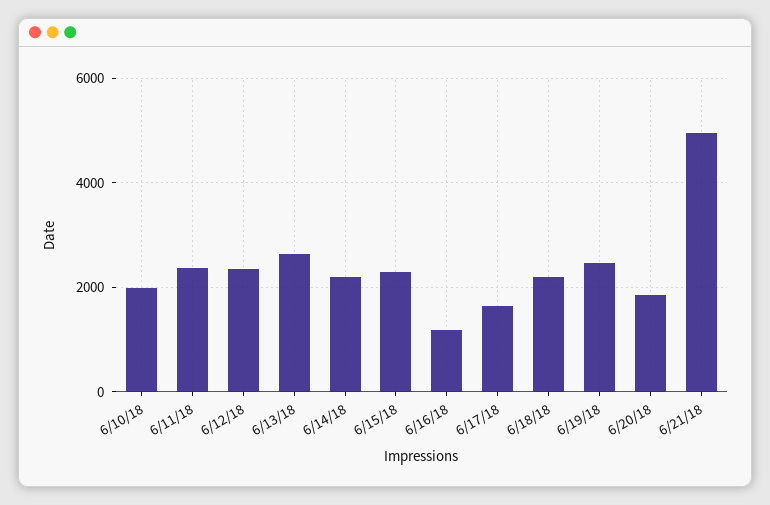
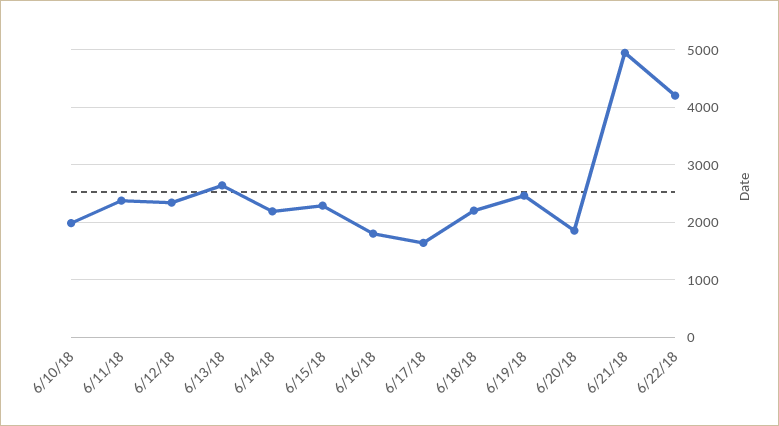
6/16/18: 1200 -> 1800
6/22/18: none -> 4200

